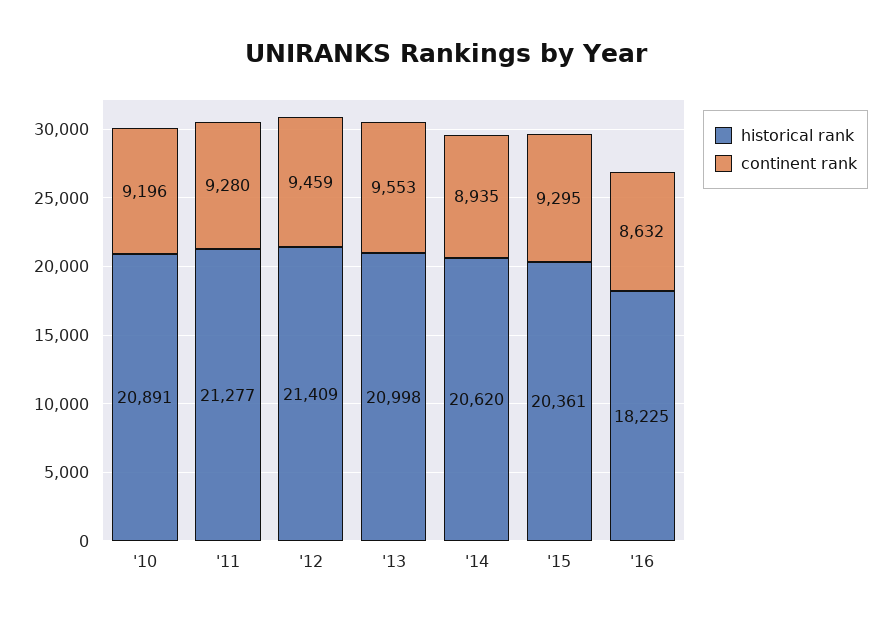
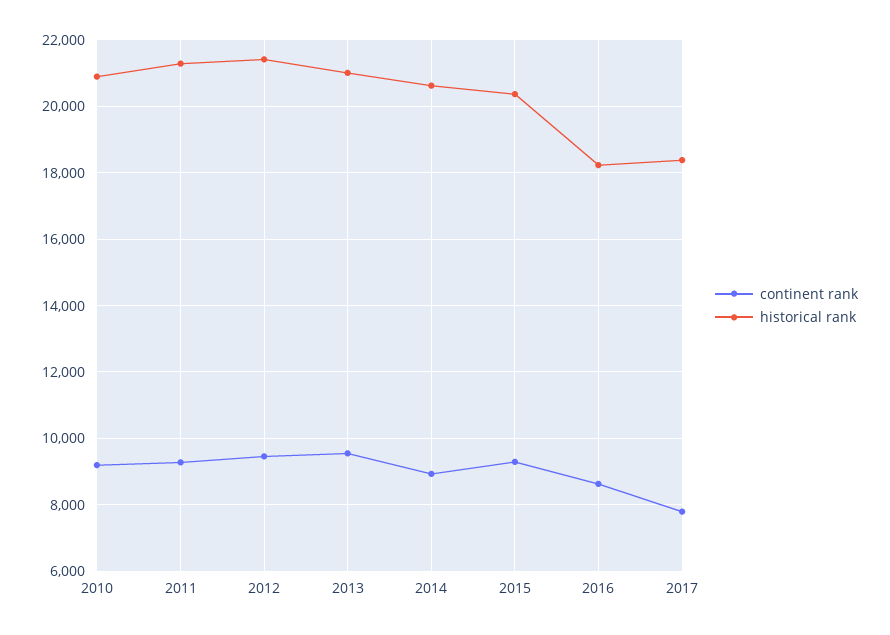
continent rank, 2017: none -> 7800
historical rank, 2017: none -> 18400

